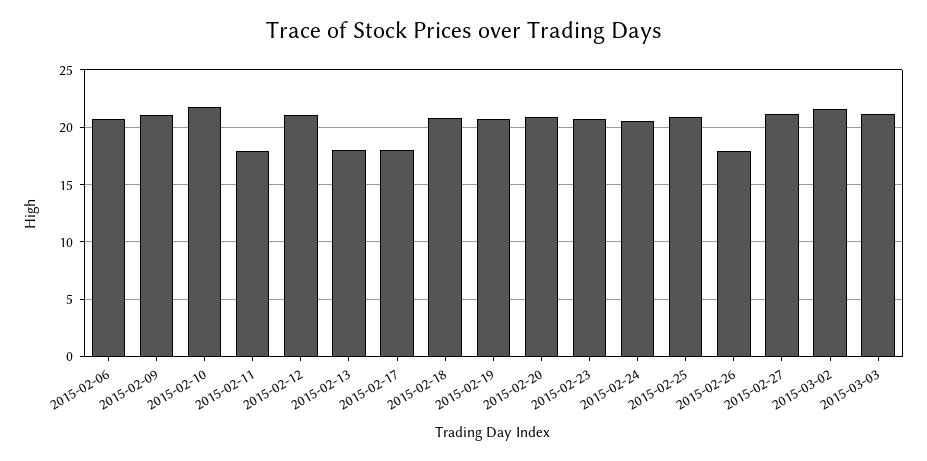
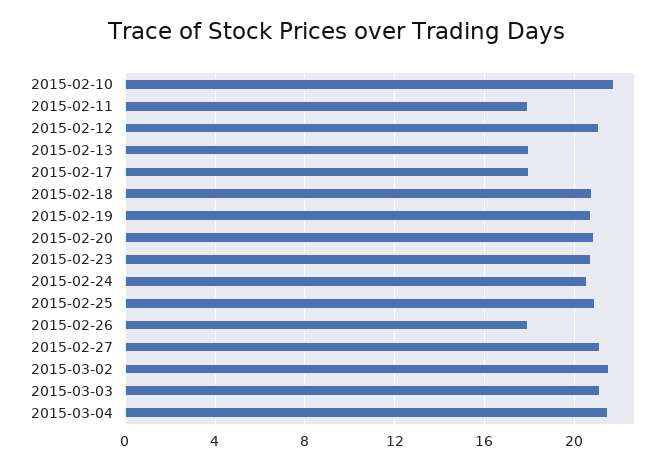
2015-02-06: 21 -> none
2015-02-09: 21 -> none
2015-03-04: none -> 21.5

